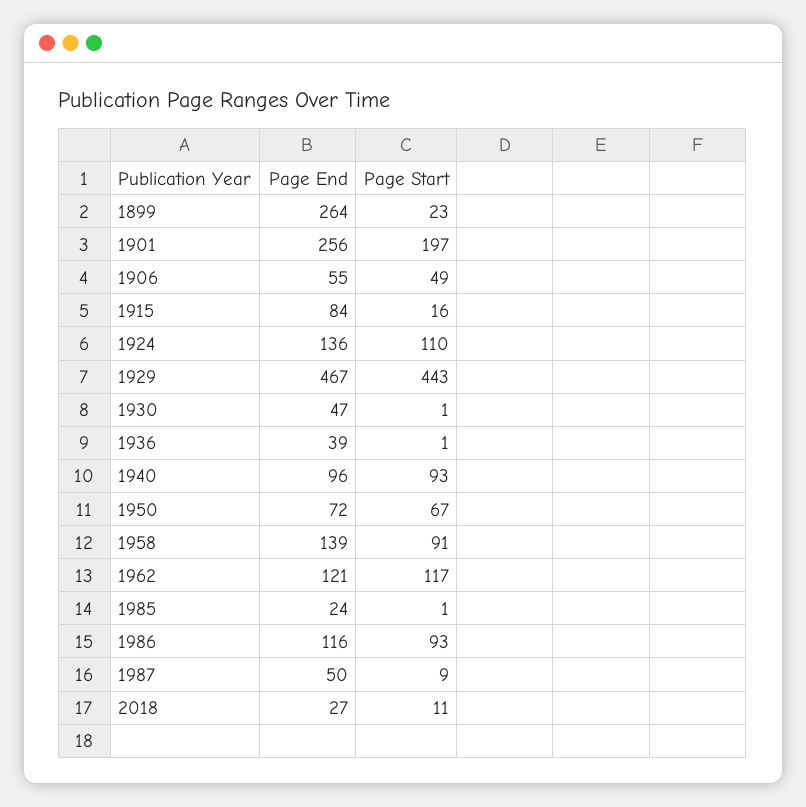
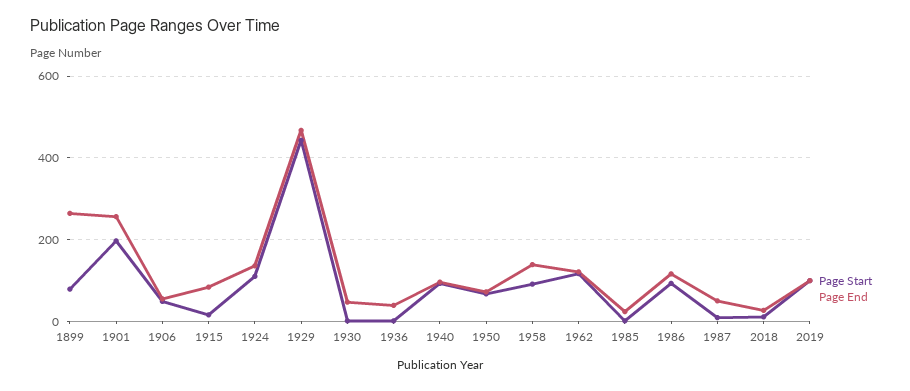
Page Start, 1899: 23 -> 80
Page Start, 2019: none -> 100
Page End, 2019: none -> 100

